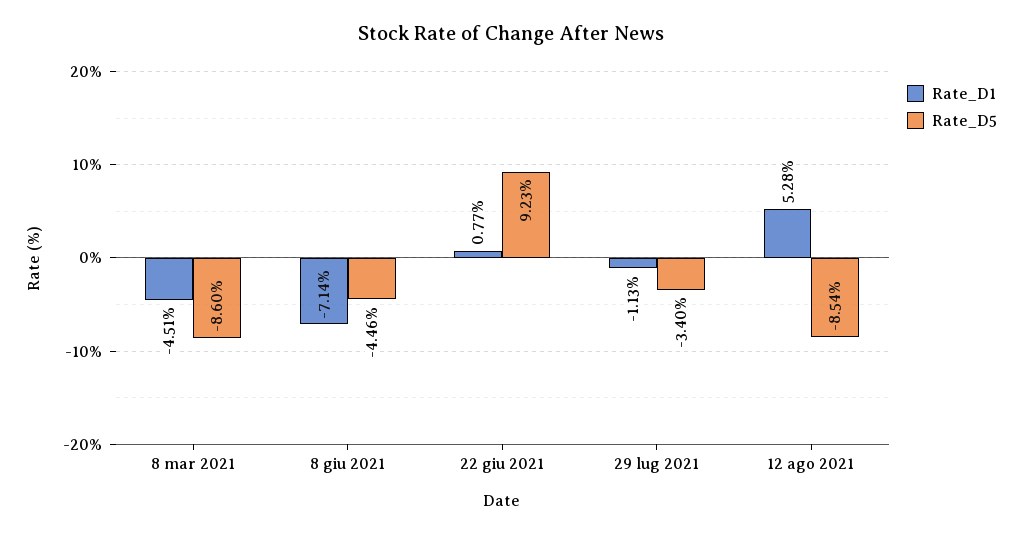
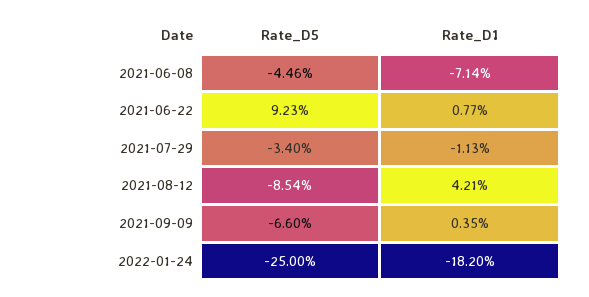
Rate_D1, 8 mar 2021: -4.51 -> none
Rate_D5, 8 mar 2021: -8.6 -> none
Rate_D1, 12 ago 2021: 5.28 -> 4.21
Rate_D5, 2021-09-09: none -> -6.6
Rate_D1, 2021-09-09: none -> 0.35
Rate_D5, 2022-01-24: none -> -25
Rate_D1, 2022-01-24: none -> -18.2

